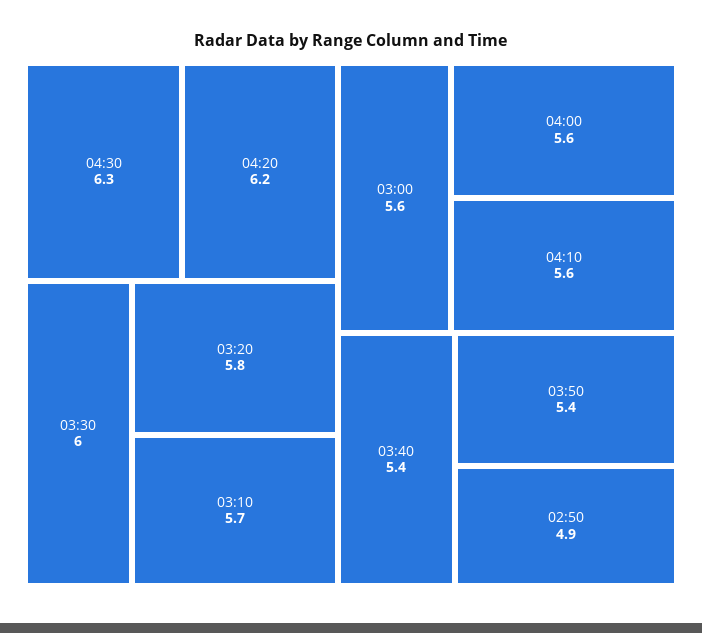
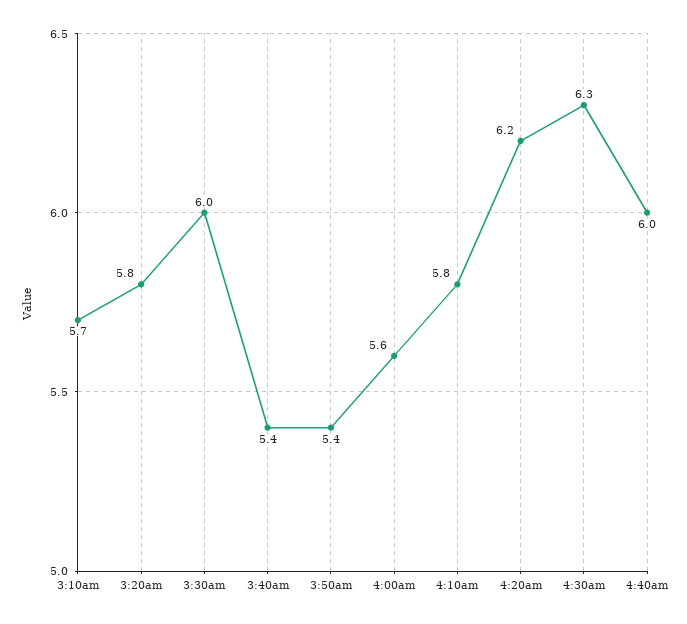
03:00: 5.6 -> none
04:10: 5.6 -> 5.8
02:50: 4.9 -> none
4:40am: none -> 6

